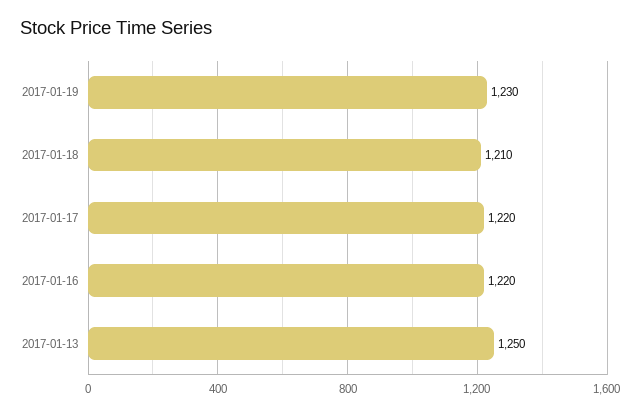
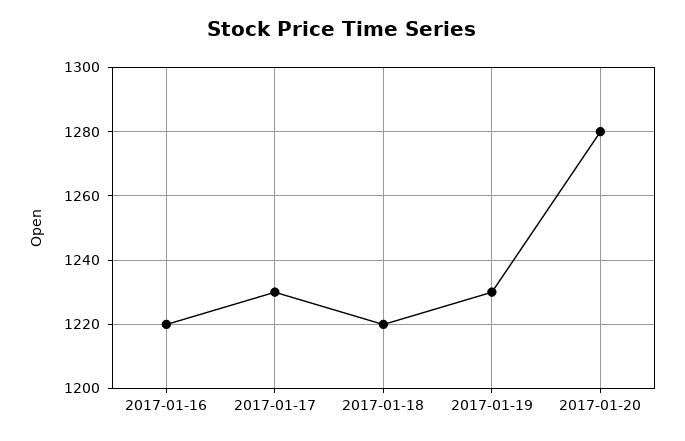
2017-01-18: 1210 -> 1220
2017-01-17: 1220 -> 1230
2017-01-13: 1250 -> none
2017-01-20: none -> 1280

